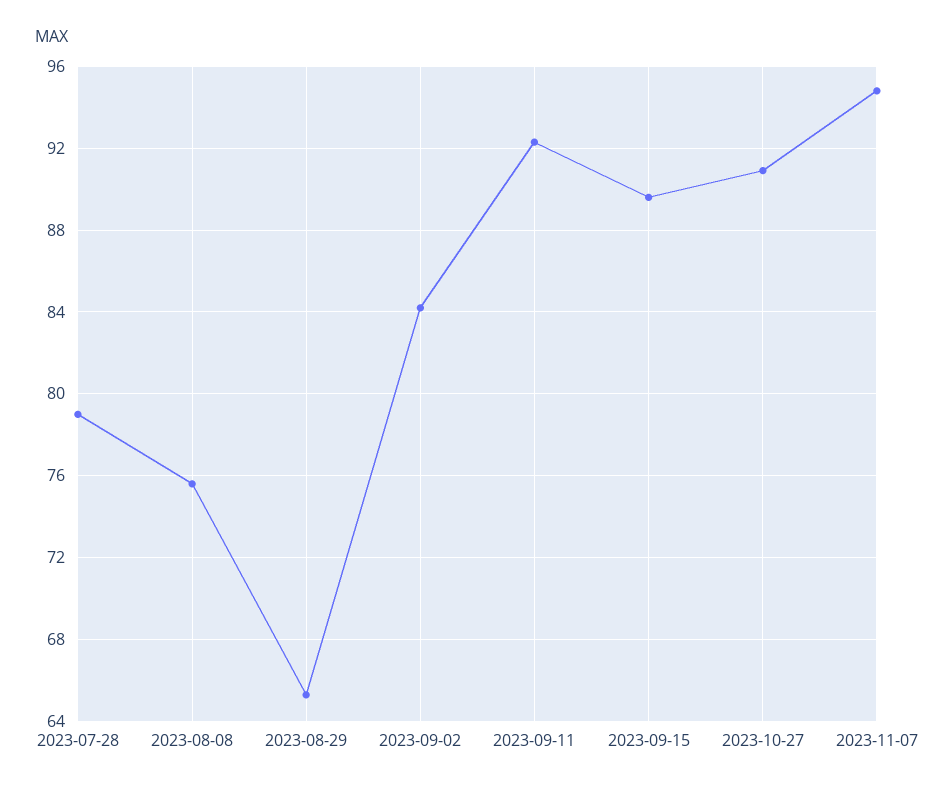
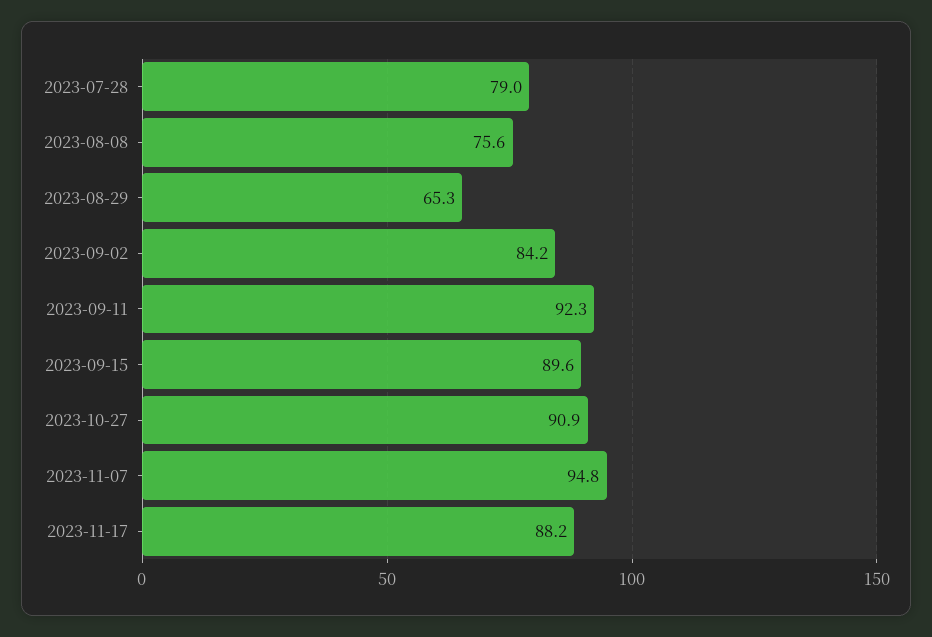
2023-11-17: none -> 88.2

